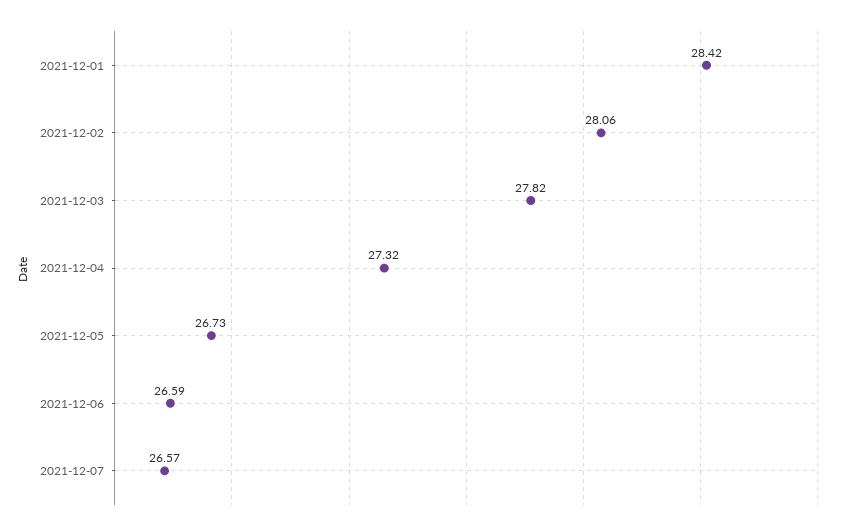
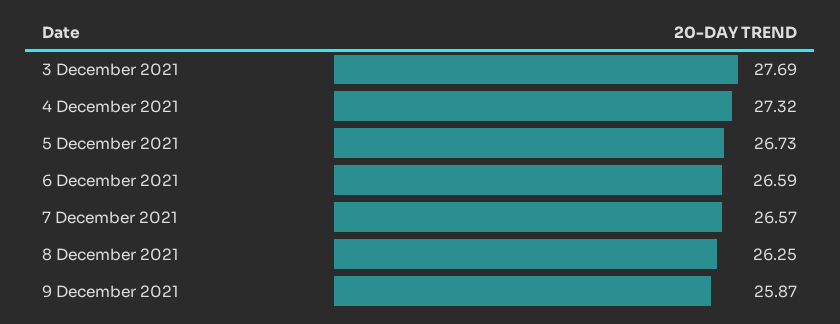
2021-12-01: 28.42 -> none
2021-12-02: 28.06 -> none
2021-12-03: 27.82 -> 27.69
8 December 2021: none -> 26.25
9 December 2021: none -> 25.87

